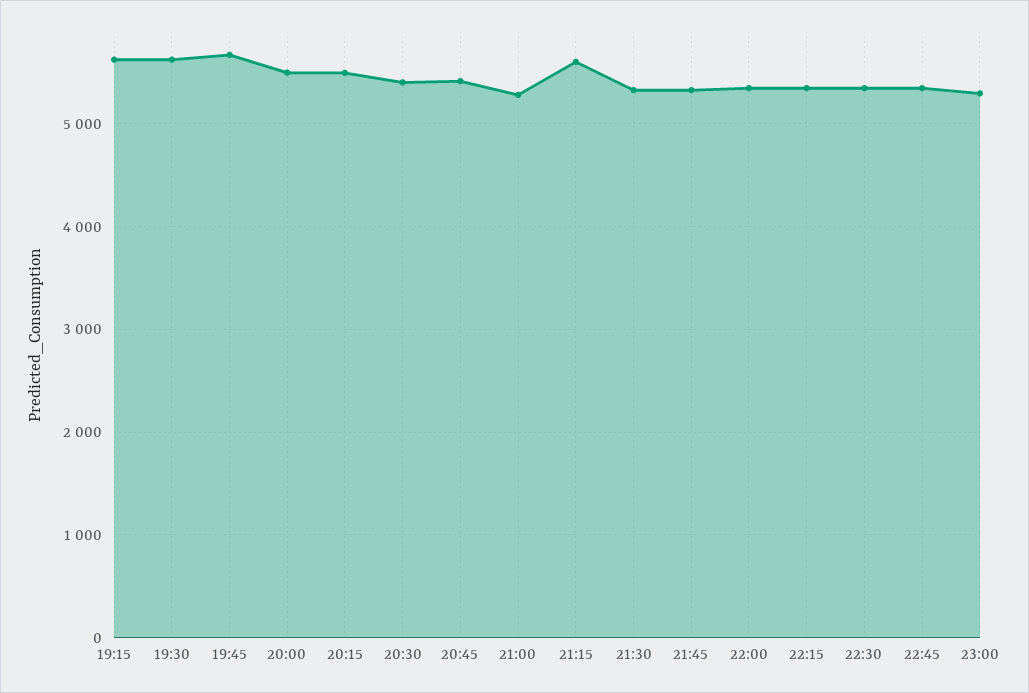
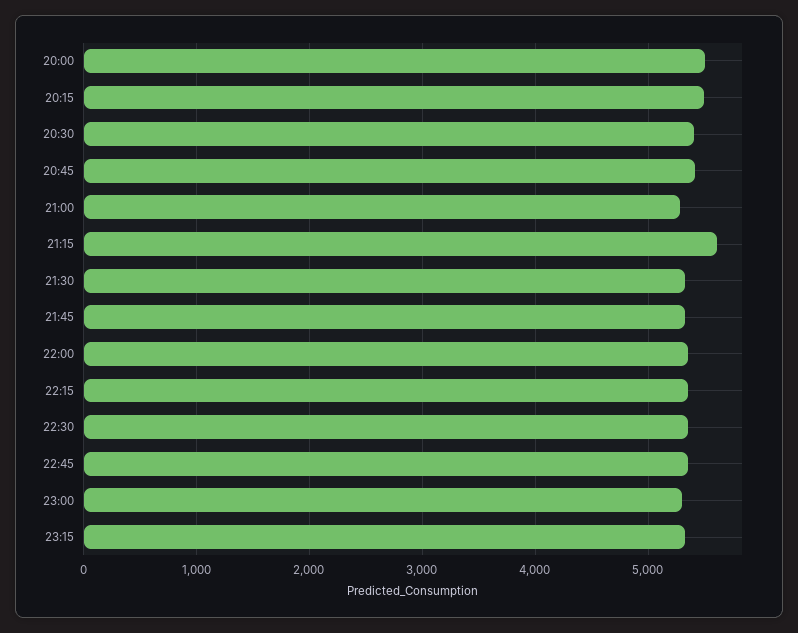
19:15: 5600 -> none
19:30: 5600 -> none
19:45: 5700 -> none
23:15: none -> 5300

